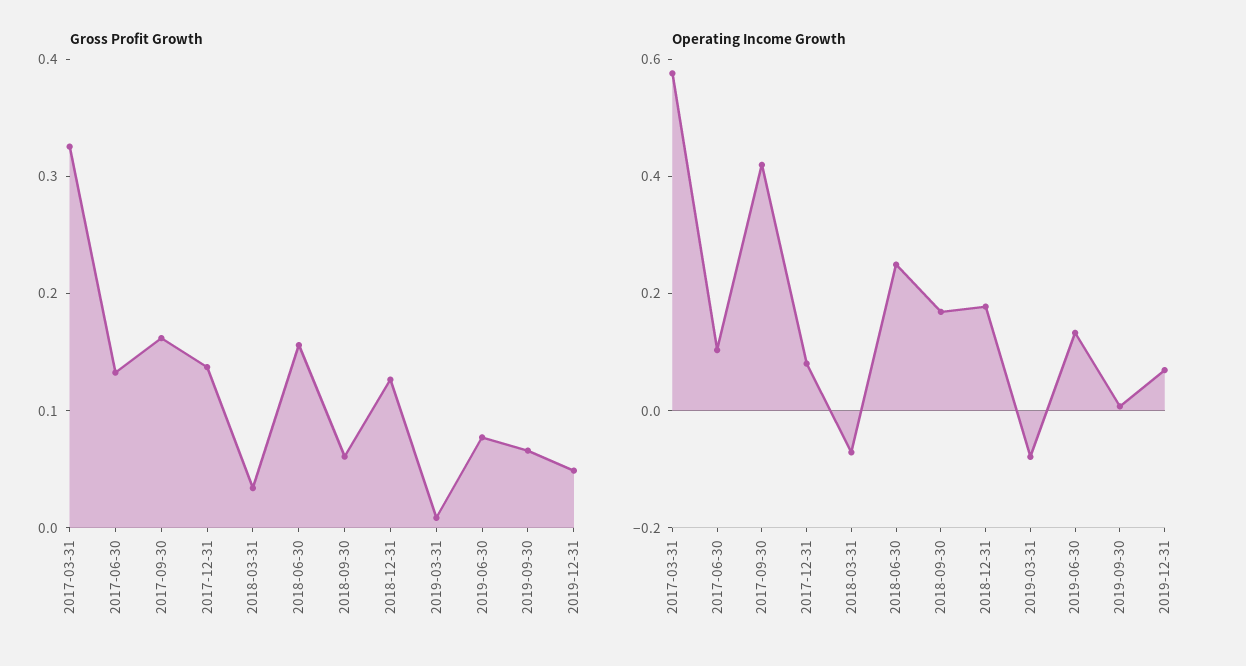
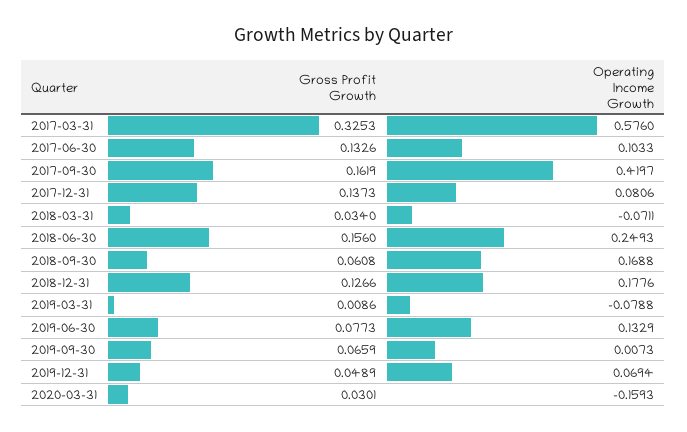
Gross Profit Growth, 2020-03-31: none -> 0.0301
Operating Income Growth, 2020-03-31: none -> -0.1593

